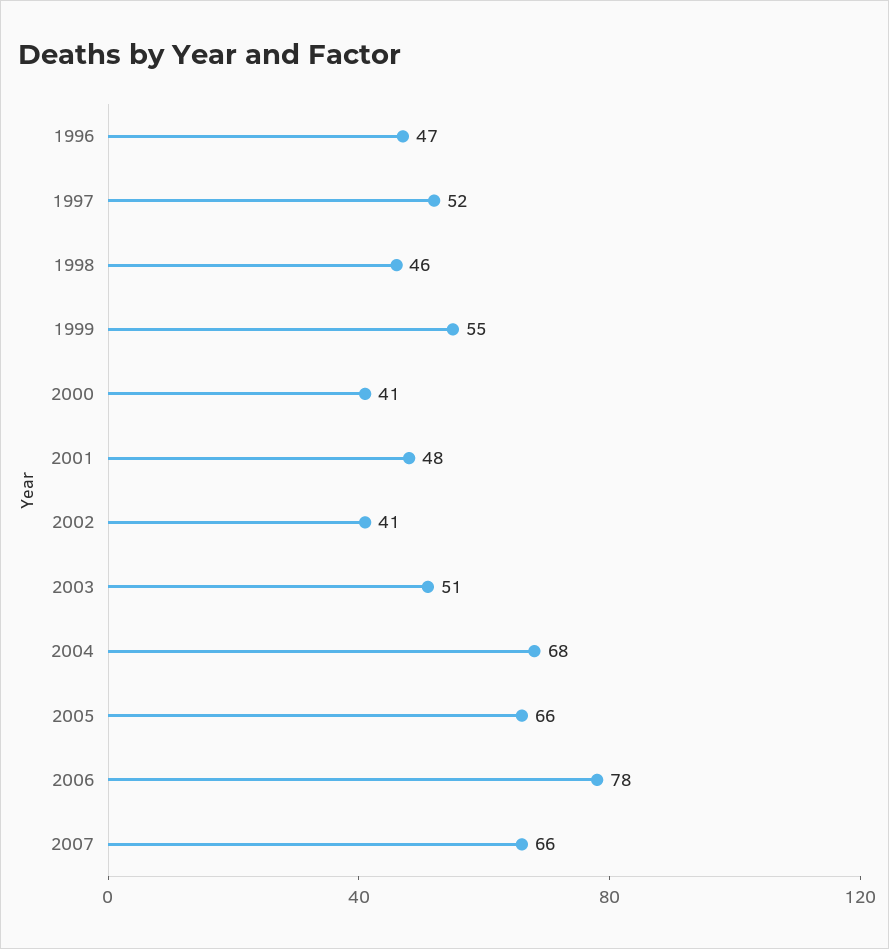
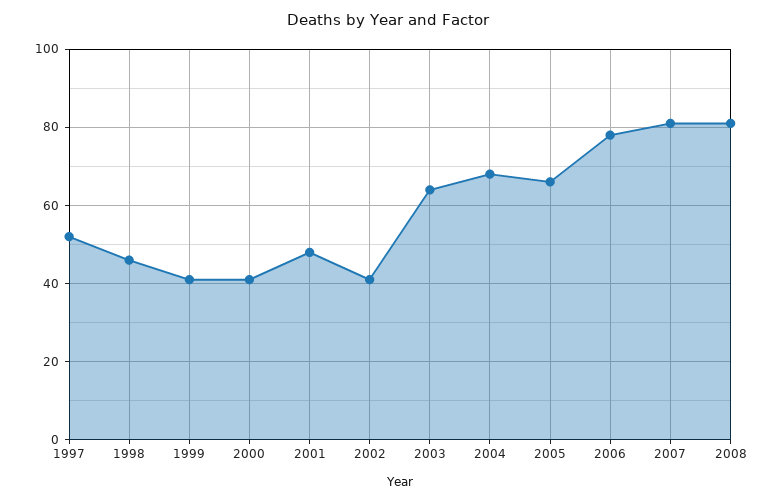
1996: 47 -> none
1999: 55 -> 40
2003: 51 -> 65
2007: 66 -> 80
2008: none -> 80

